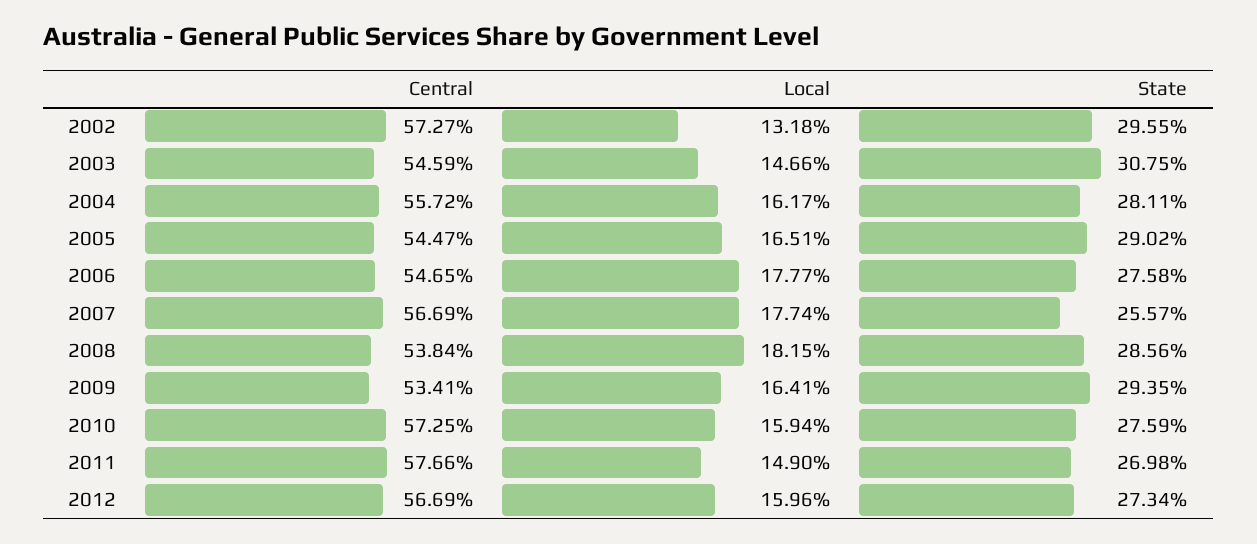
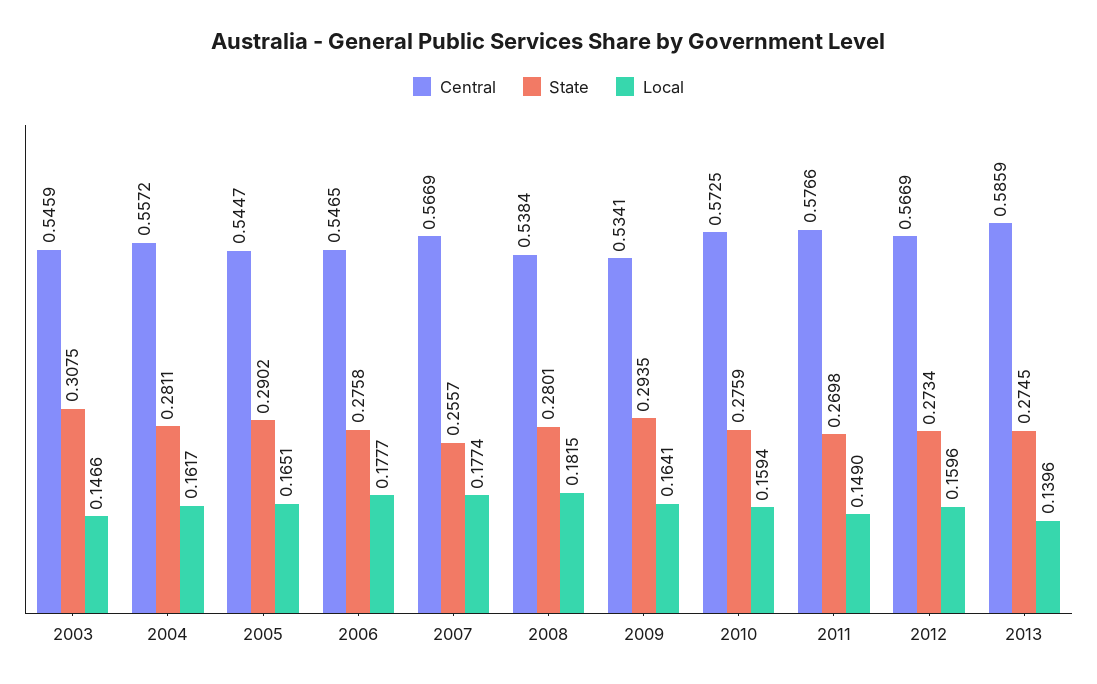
Central, 2002: 0.5727 -> none
Local, 2002: 0.1318 -> none
State, 2002: 0.2955 -> none
State, 2008: 0.2856 -> 0.2801
Central, 2013: none -> 0.5859
State, 2013: none -> 0.2745
Local, 2013: none -> 0.1396

